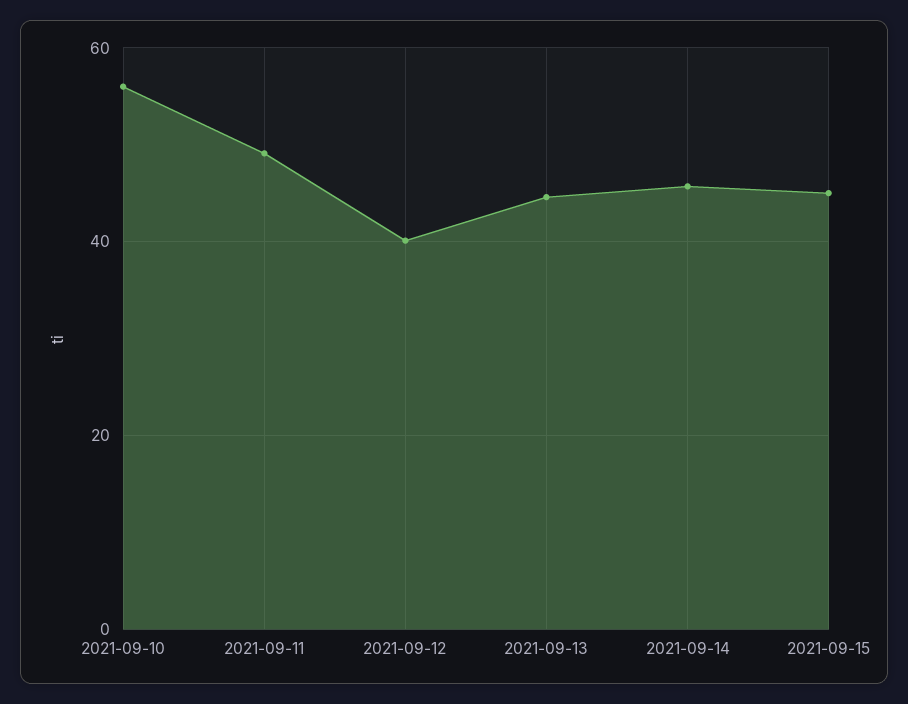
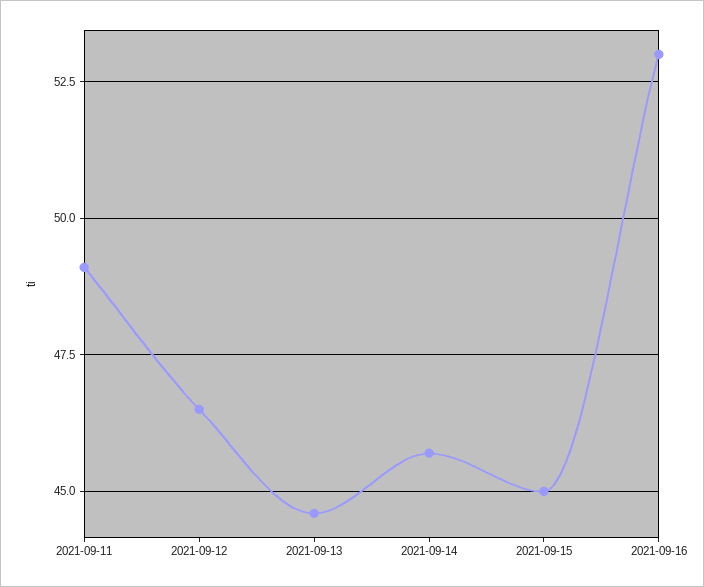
2021-09-10: 56 -> none
2021-09-12: 40 -> 46.5
2021-09-16: none -> 53

